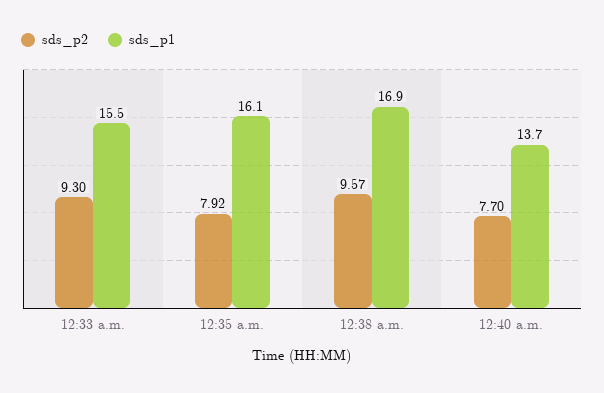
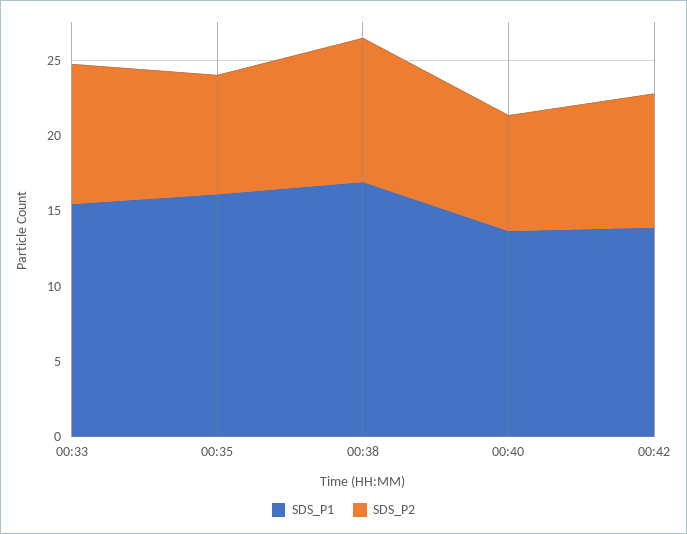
sds_p1, 00:42: none -> 14
sds_p2, 00:42: none -> 9

